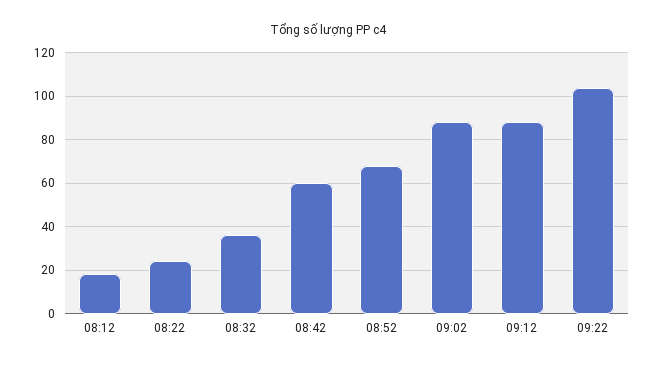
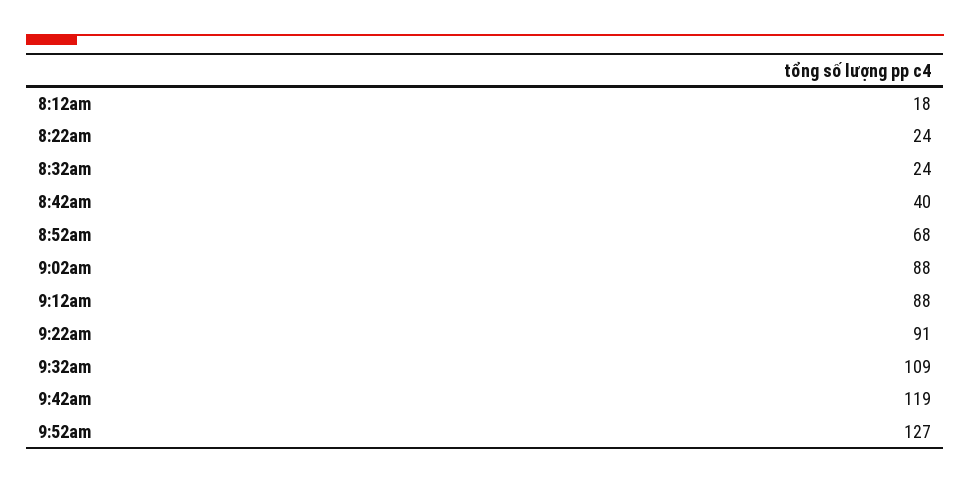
08:32: 35 -> 24
08:42: 60 -> 40
09:22: 105 -> 91
9:32am: none -> 109
9:42am: none -> 119
9:52am: none -> 127

